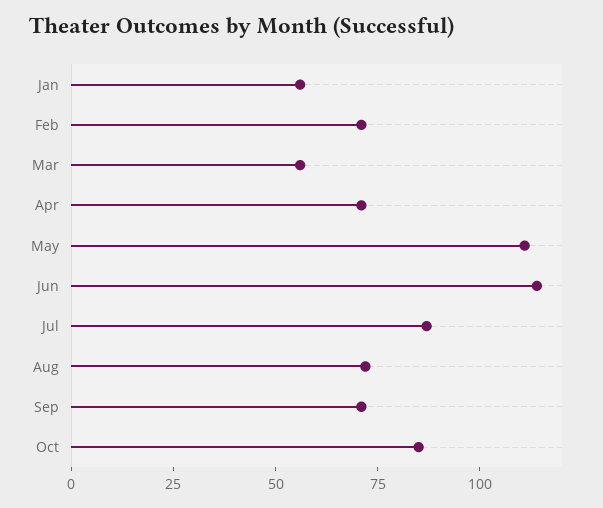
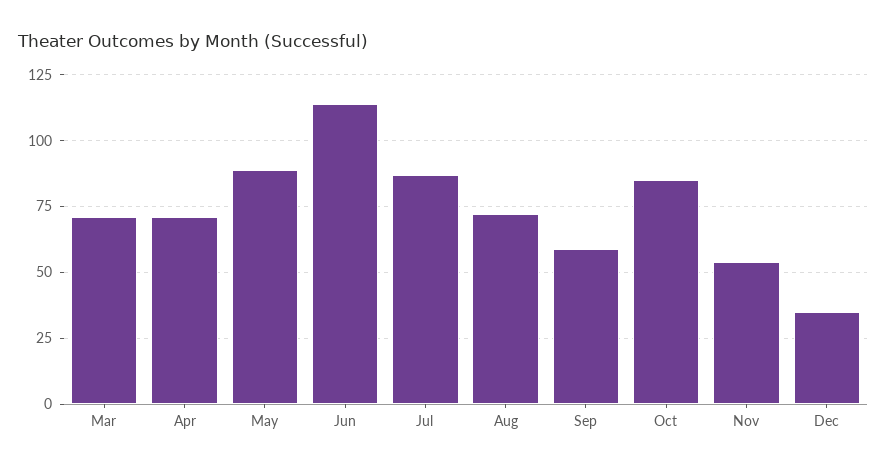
Jan: 55 -> none
Feb: 70 -> none
Mar: 55 -> 70
May: 110 -> 90
Sep: 70 -> 60
Nov: none -> 55
Dec: none -> 35

